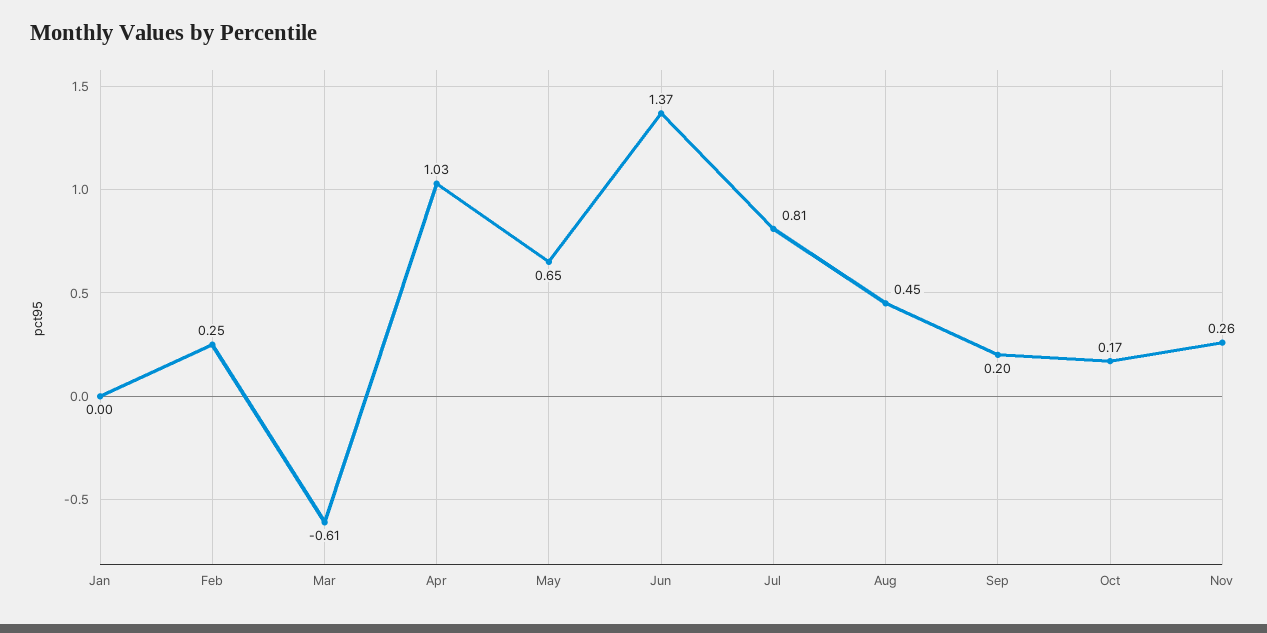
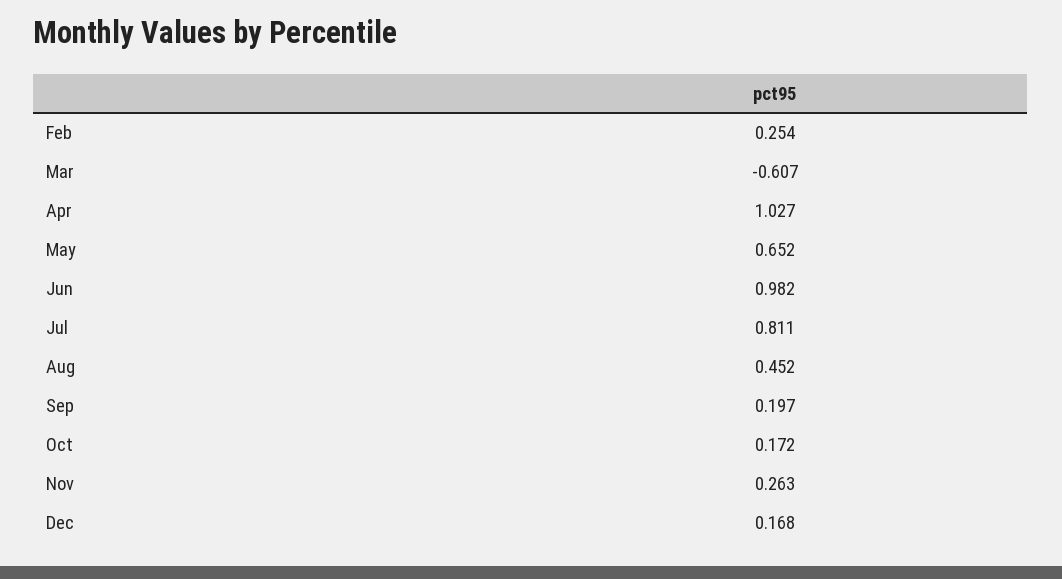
Jan: 0 -> none
Jun: 1.37 -> 0.982
Dec: none -> 0.168

